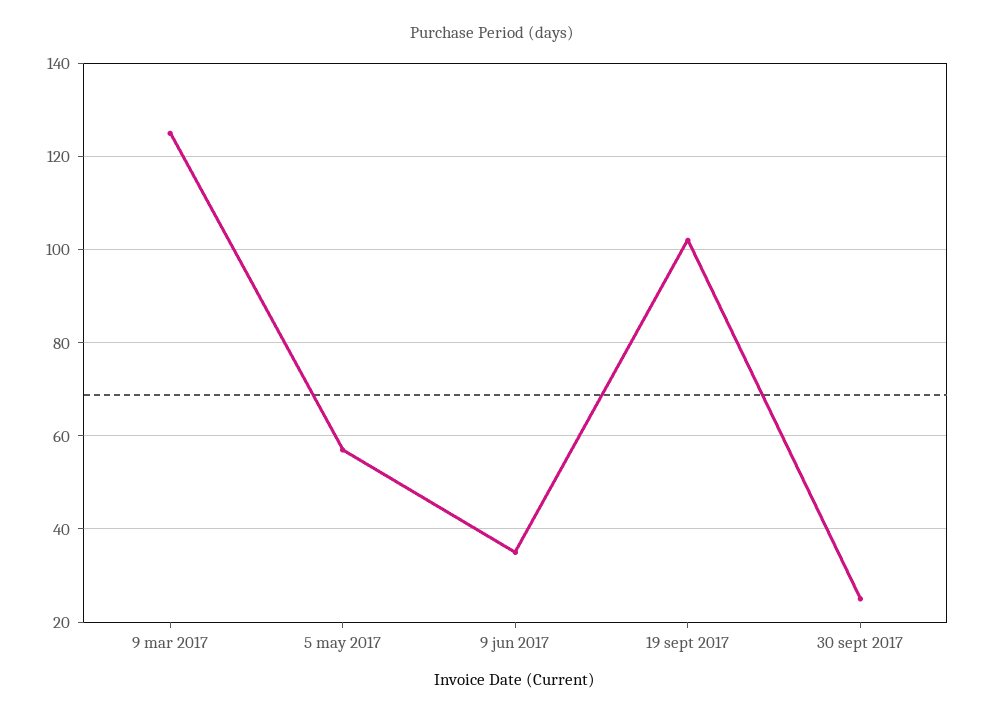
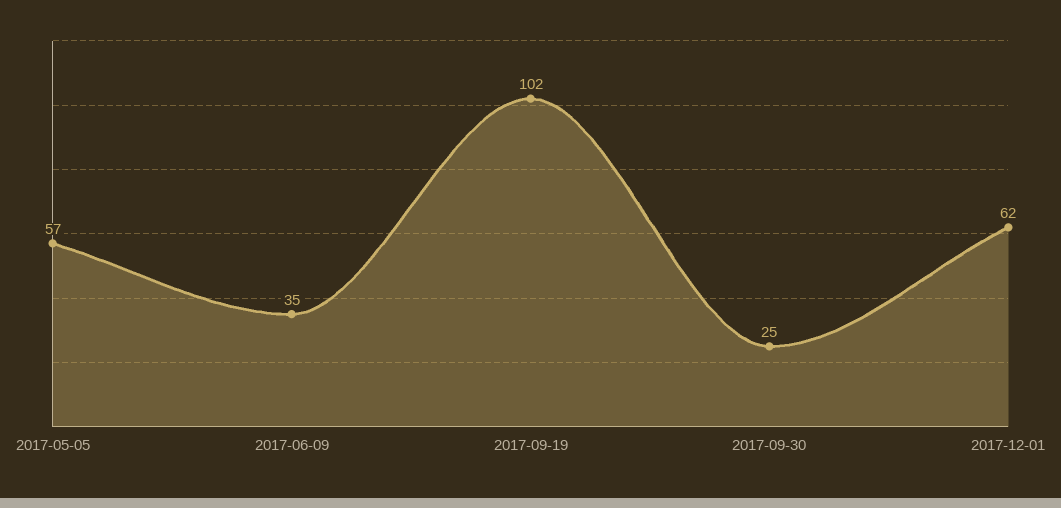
9 mar 2017: 125 -> none
2017-12-01: none -> 62

